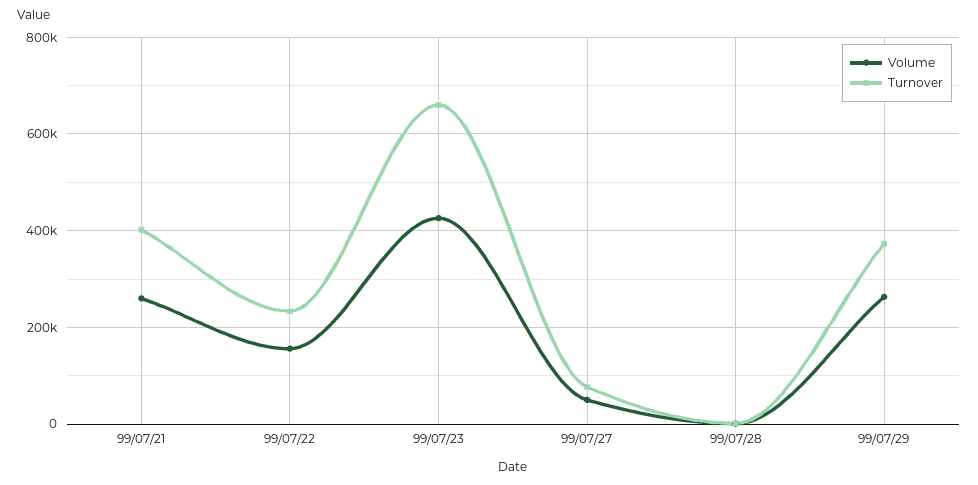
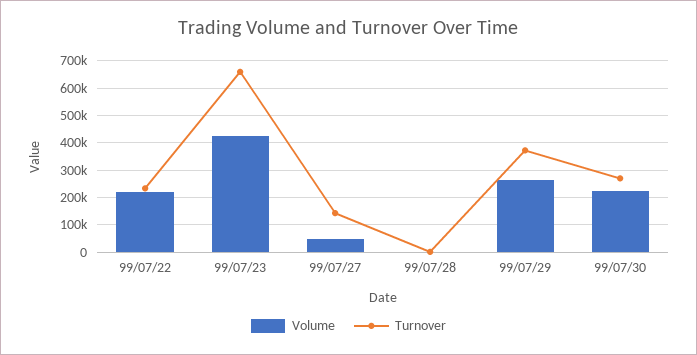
Volume, 99/07/21: 260000 -> none
Turnover, 99/07/21: 400000 -> none
Volume, 99/07/22: 160000 -> 225000
Turnover, 99/07/27: 80000 -> 150000
Volume, 99/07/30: none -> 225000
Turnover, 99/07/30: none -> 275000

